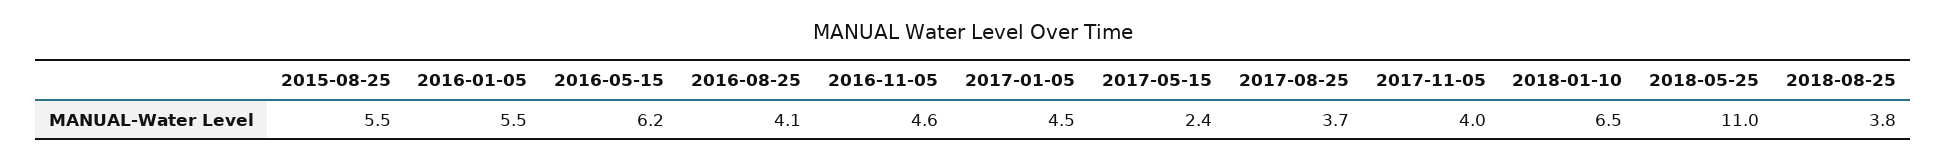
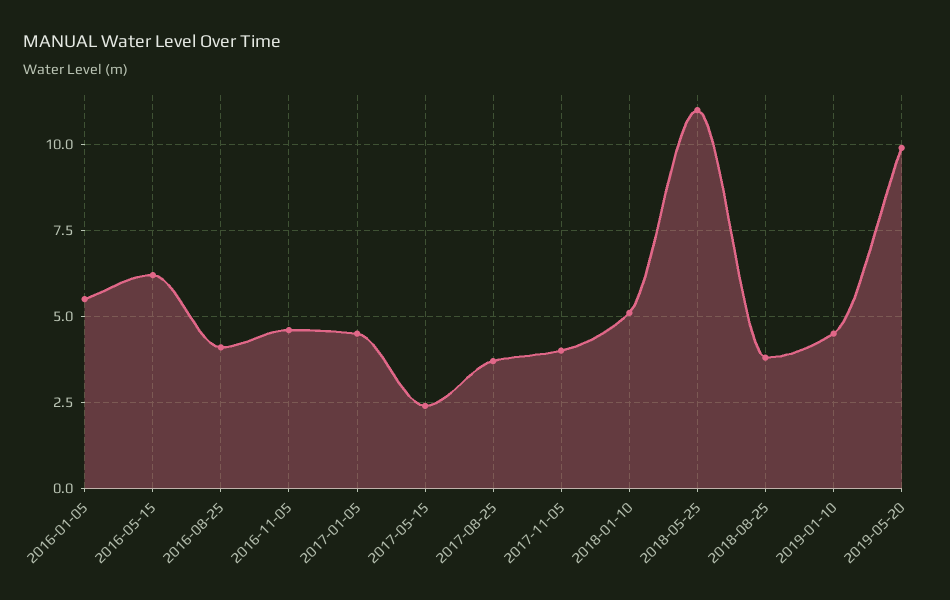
2015-08-25: 5.5 -> none
2018-01-10: 6.5 -> 5
2019-01-10: none -> 4.5
2019-05-20: none -> 10

